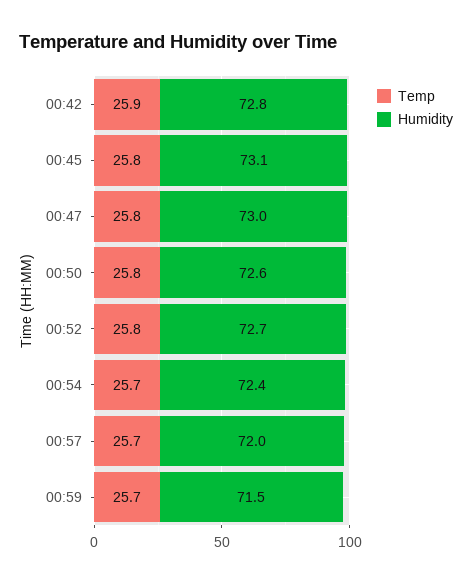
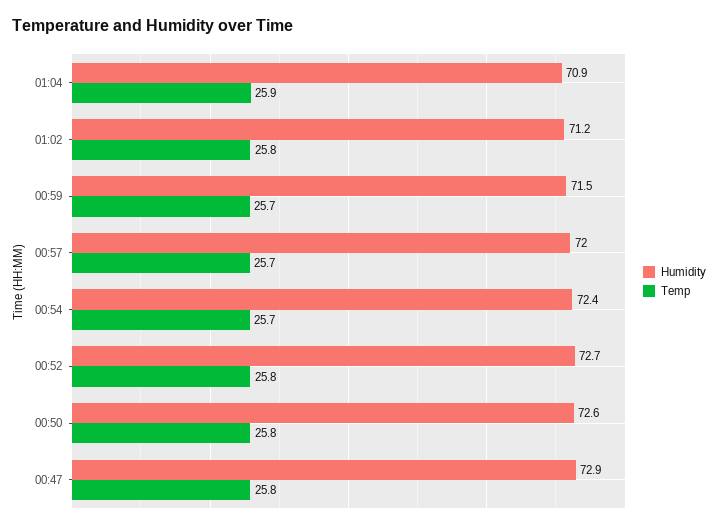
Temp, 00:42: 25.9 -> none
Humidity, 00:42: 72.8 -> none
Temp, 00:45: 25.8 -> none
Humidity, 00:45: 73.1 -> none
Humidity, 00:47: 73 -> 72.9
Humidity, 01:04: none -> 70.9
Temp, 01:04: none -> 25.9
Humidity, 01:02: none -> 71.2
Temp, 01:02: none -> 25.8

